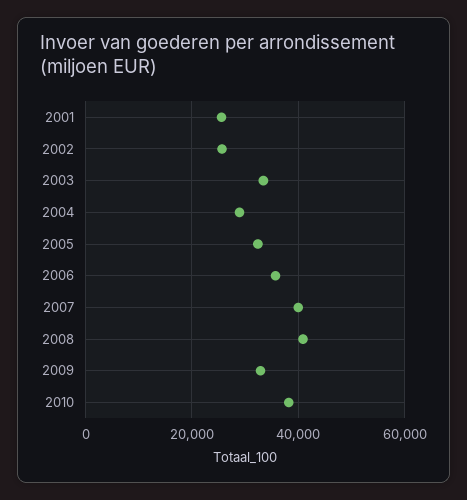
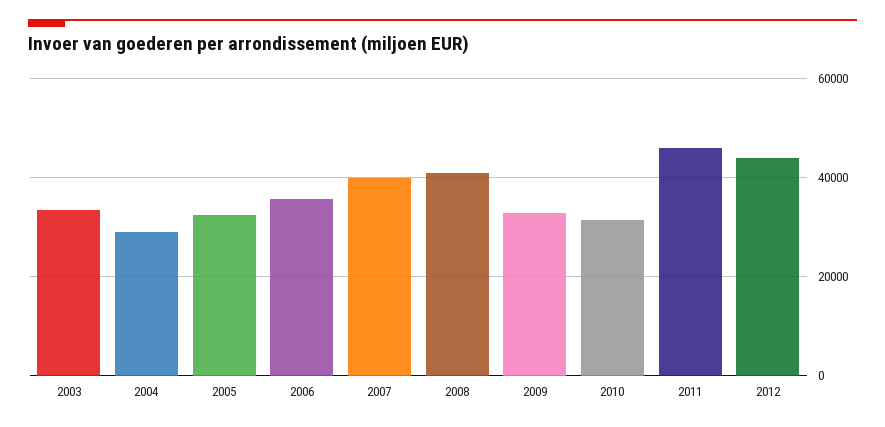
2001: 26000 -> none
2002: 26000 -> none
2010: 38000 -> 32000
2011: none -> 46000
2012: none -> 44000

